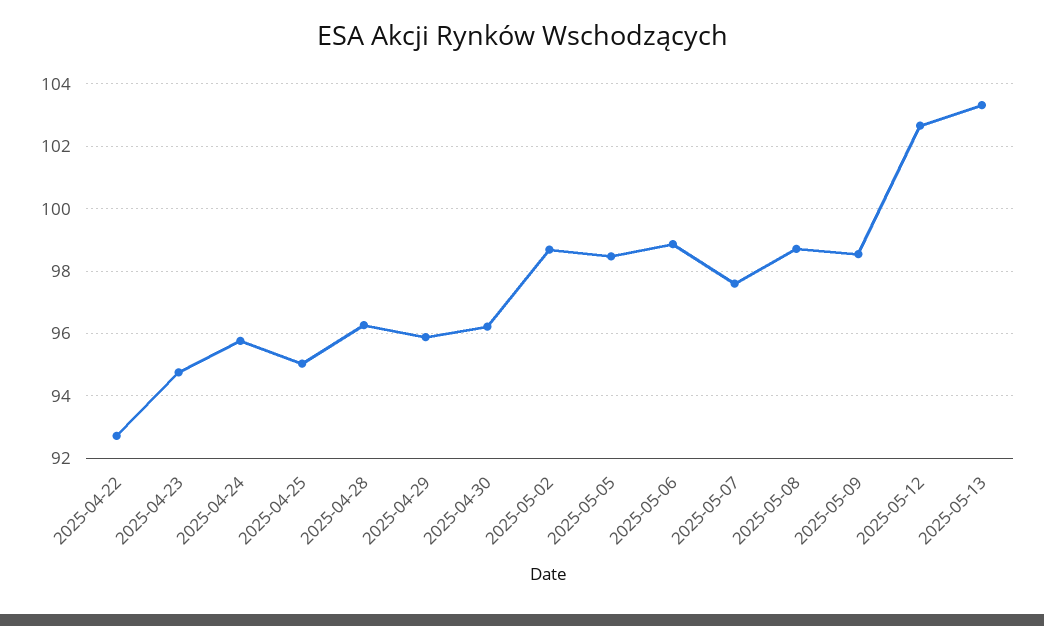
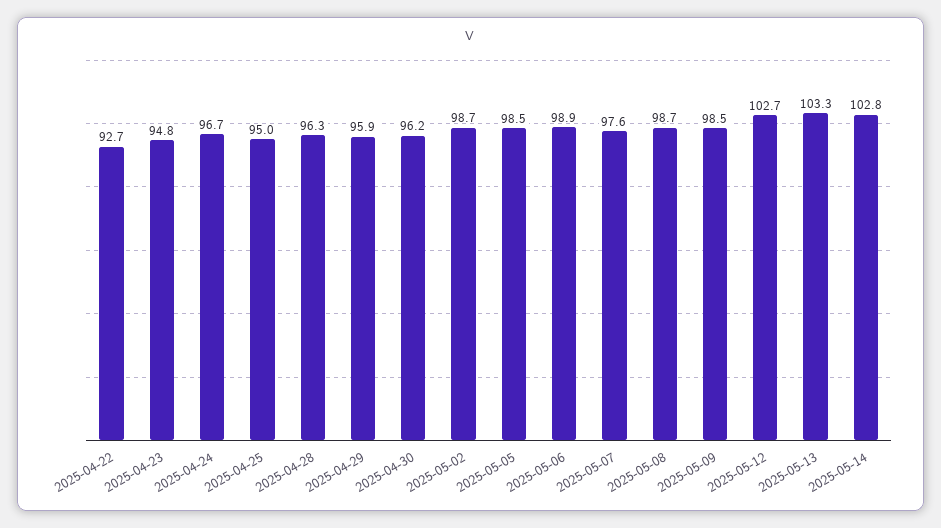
2025-04-24: 95.8 -> 96.7
2025-05-14: none -> 102.8

